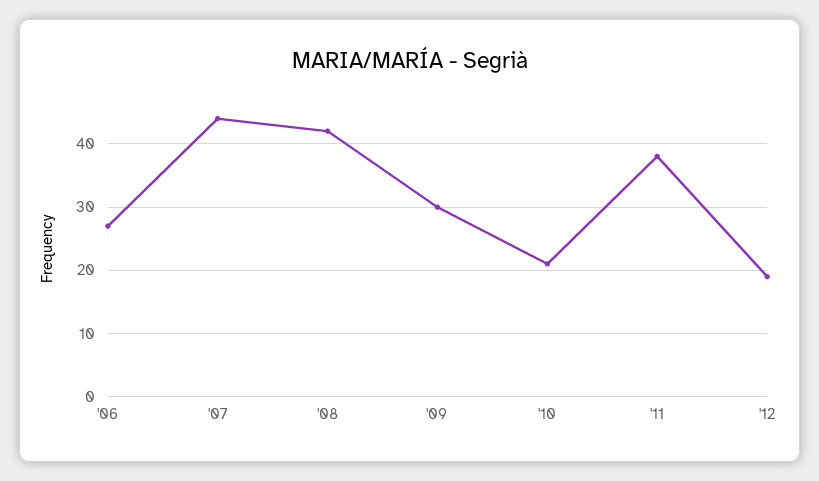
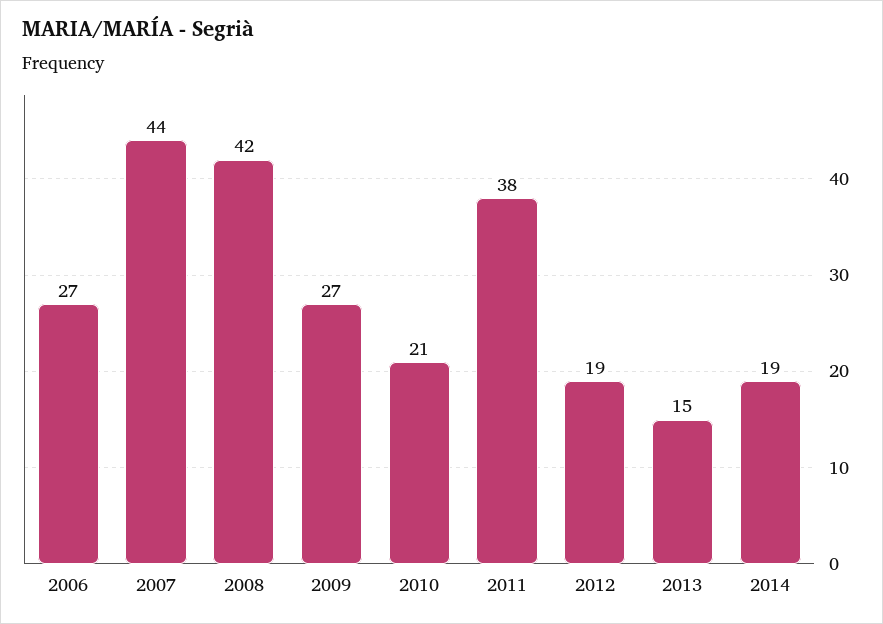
'09: 30 -> 27
2013: none -> 15
2014: none -> 19

